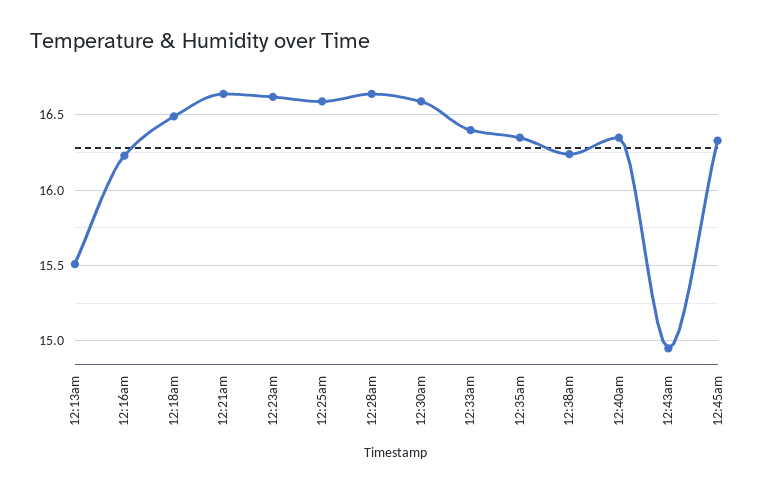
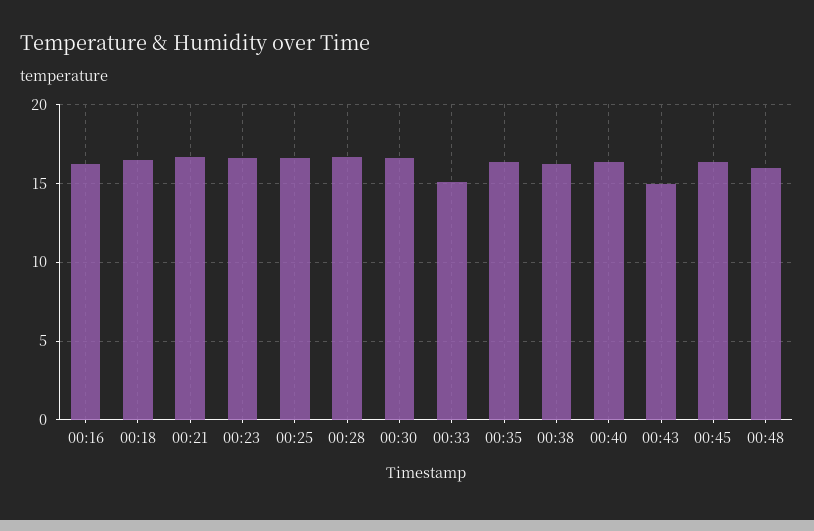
12:13am: 15.5 -> none
12:33am: 16.4 -> 15
00:48: none -> 16

